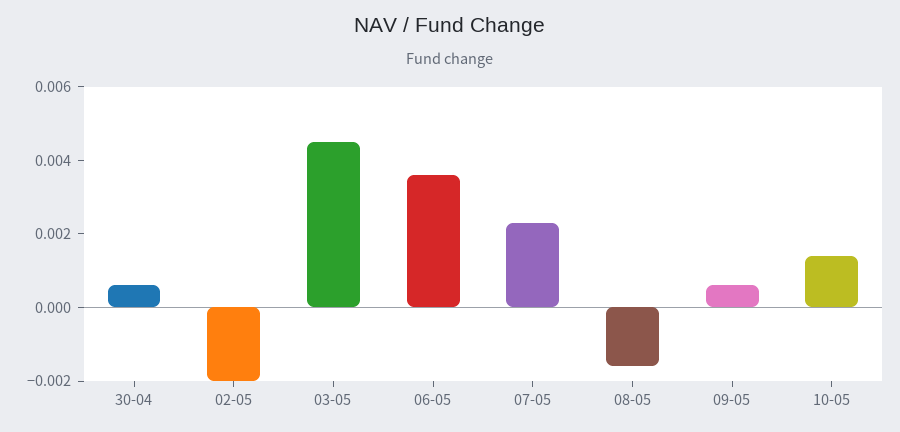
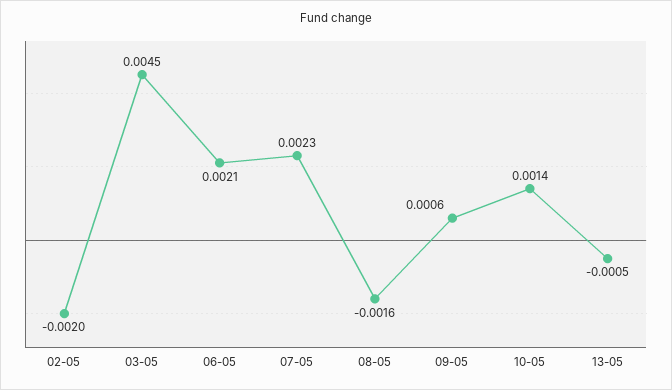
30-04: 0.0005 -> none
06-05: 0.0035 -> 0.0021
13-05: none -> -0.0005

